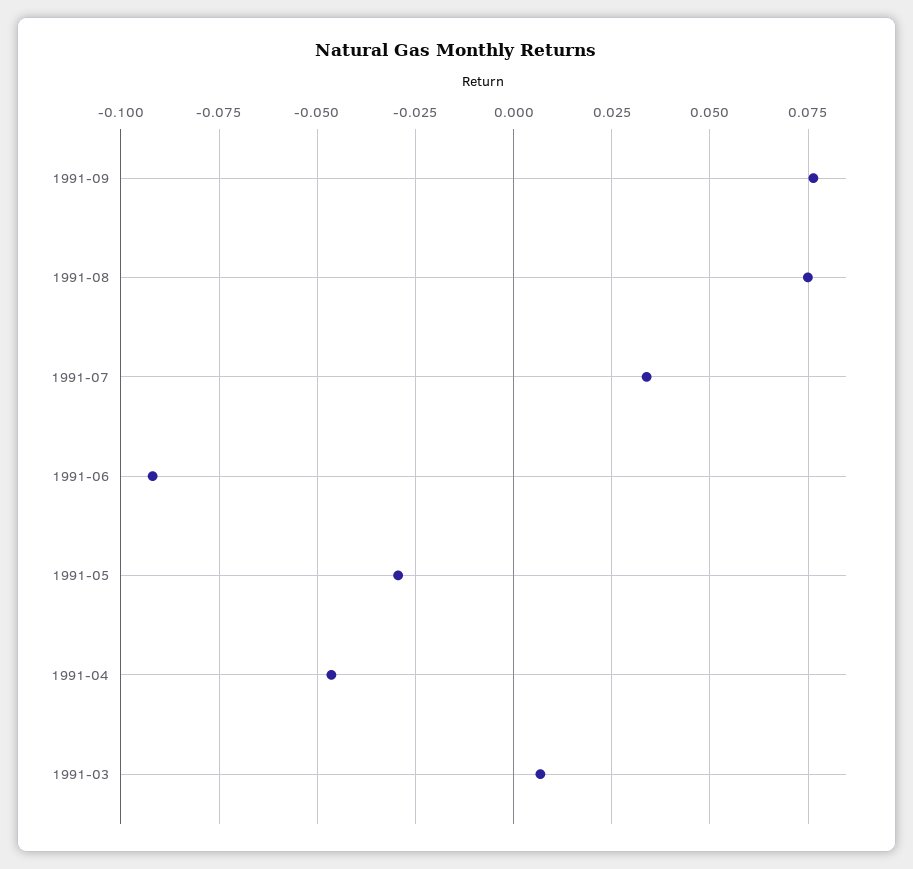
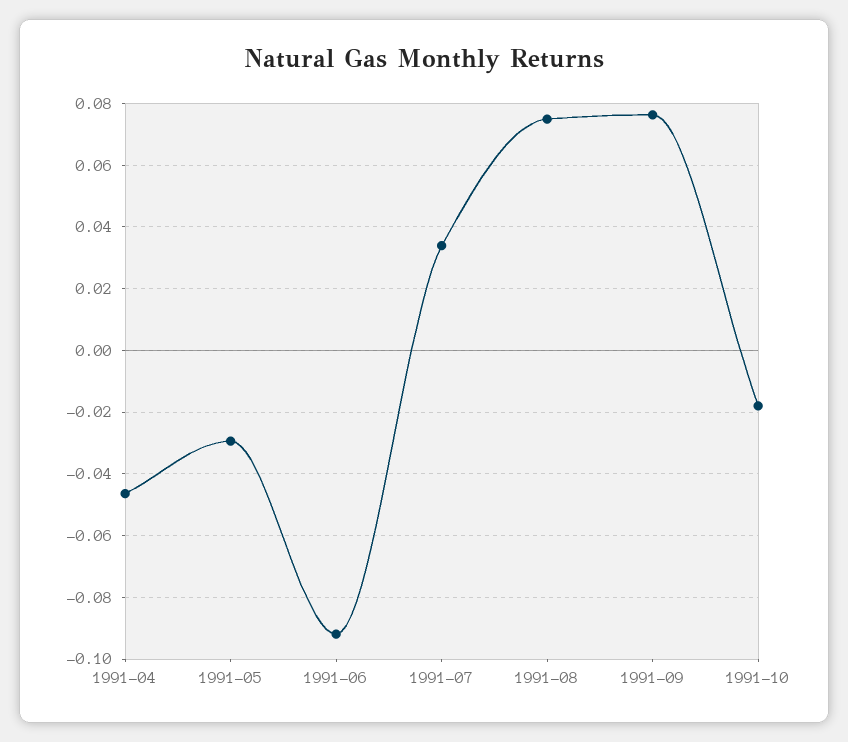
1991-03: 0.0075 -> none
1991-10: none -> -0.018

